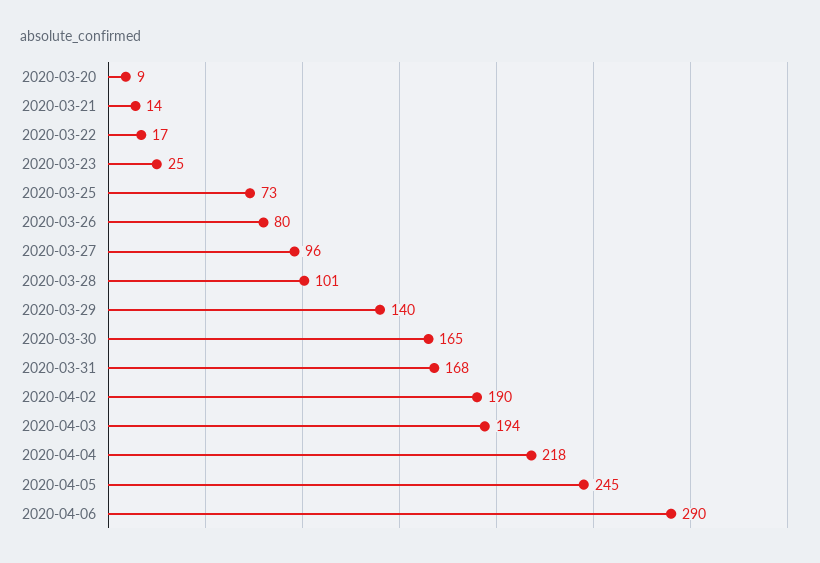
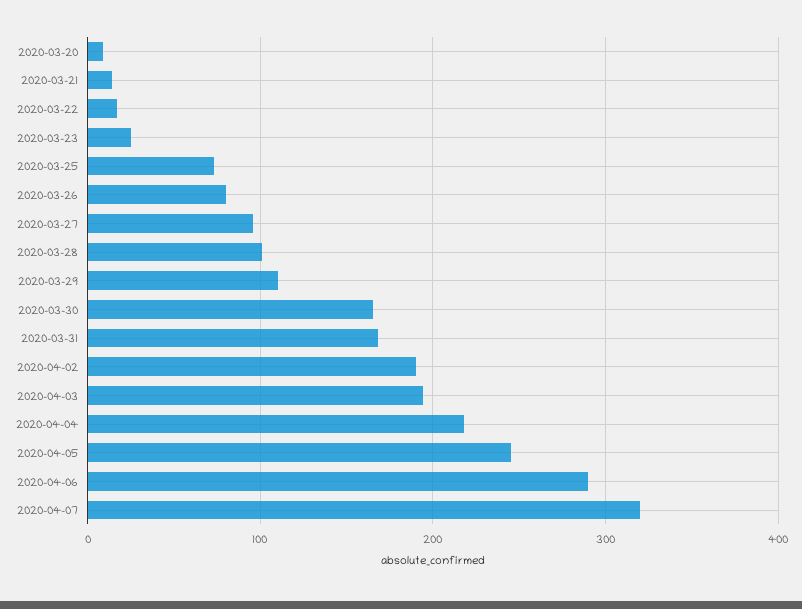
2020-03-29: 140 -> 110
2020-04-07: none -> 320

